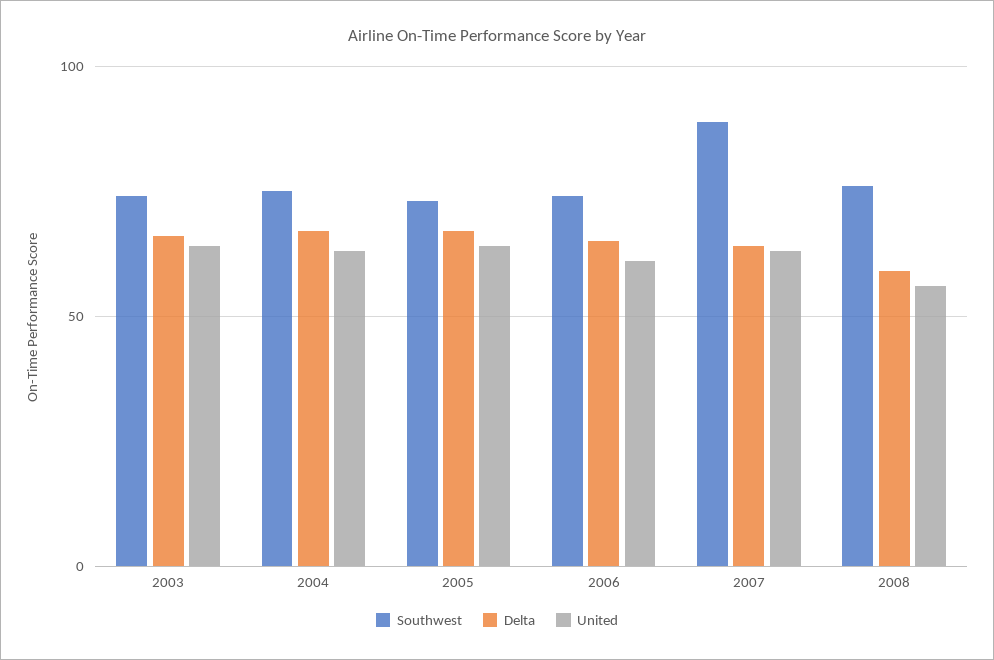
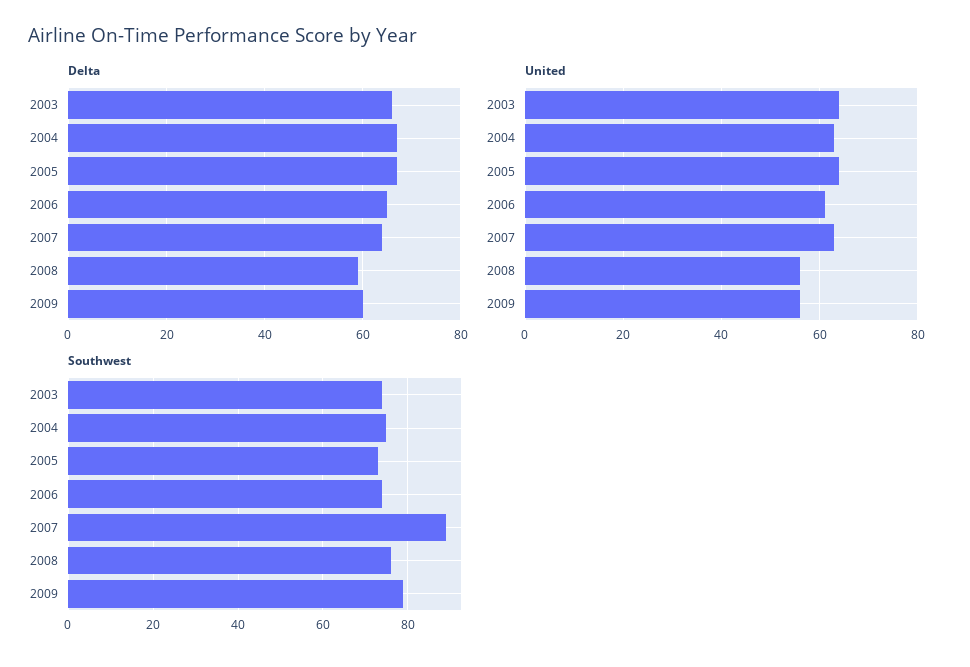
Delta, 2009: none -> 60
United, 2009: none -> 55
Southwest, 2009: none -> 80

